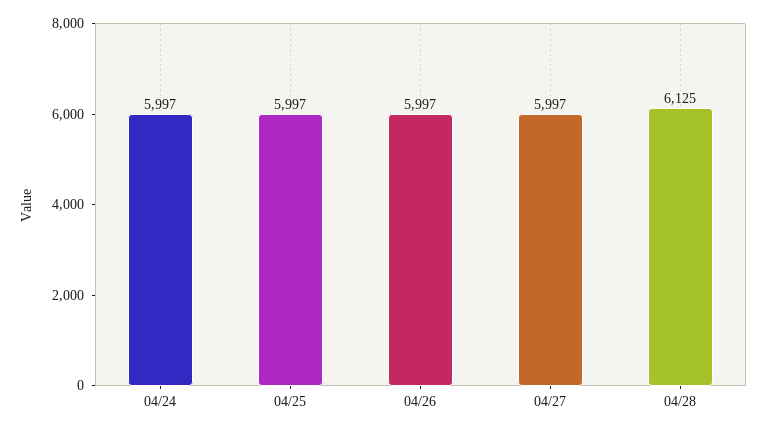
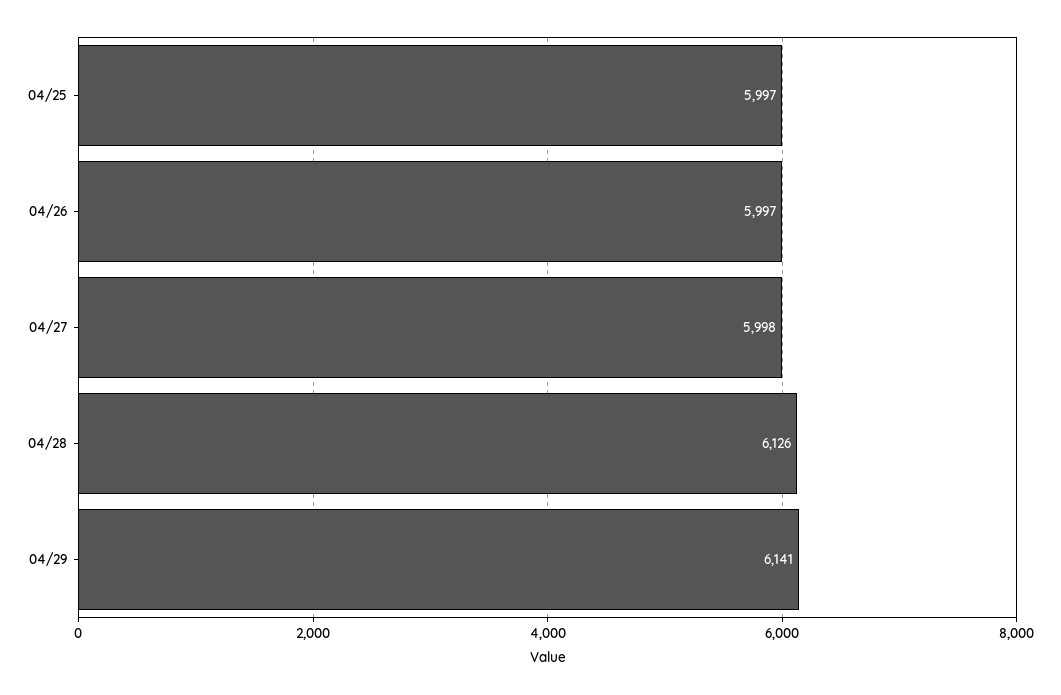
04/24: 5997 -> none
04/27: 5997 -> 5998
04/28: 6125 -> 6126
04/29: none -> 6141

